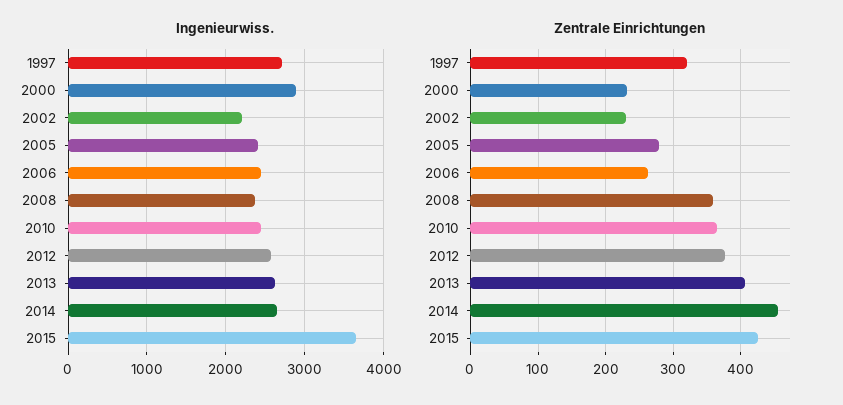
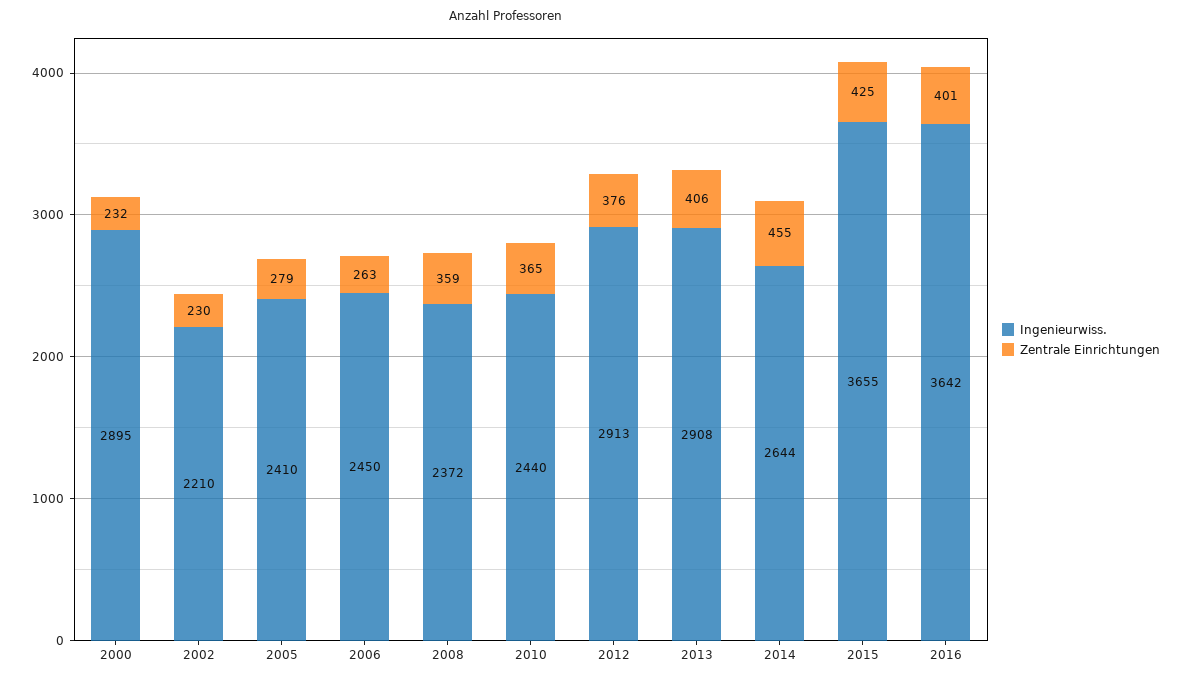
Ingenieurwiss., 1997: 2700 -> none
Ingenieurwiss., 2012: 2600 -> 2913
Ingenieurwiss., 2013: 2600 -> 2908
Zentrale Einrichtungen, 1997: 320 -> none
Ingenieurwiss., 2016: none -> 3642
Zentrale Einrichtungen, 2016: none -> 401

